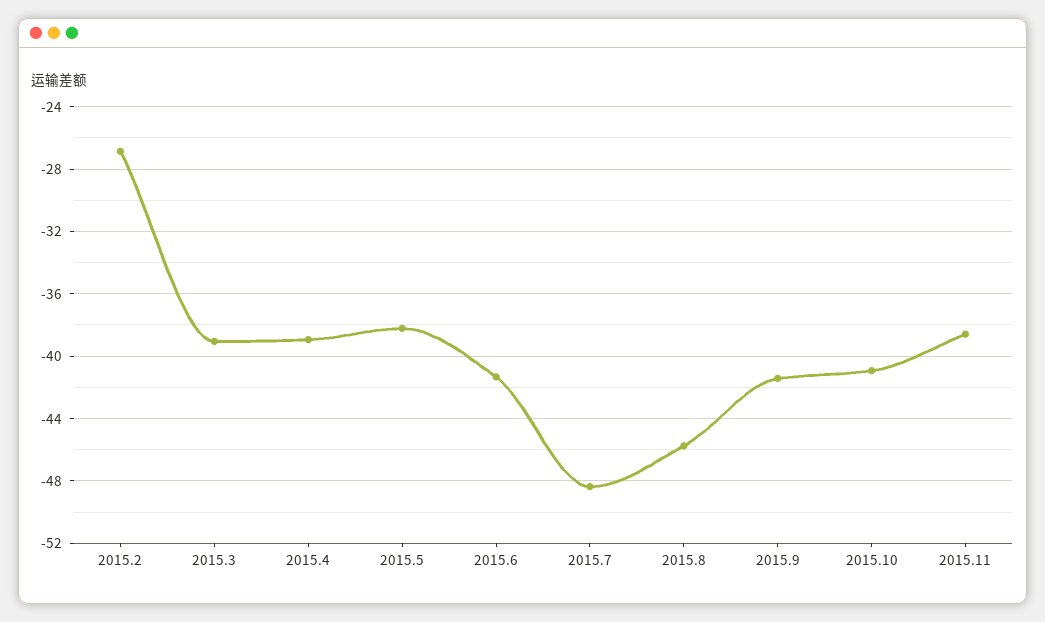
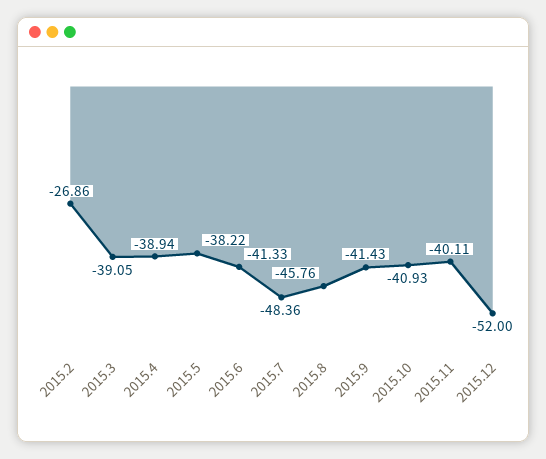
2015.11: -38.5 -> -40.11
2015.12: none -> -52

